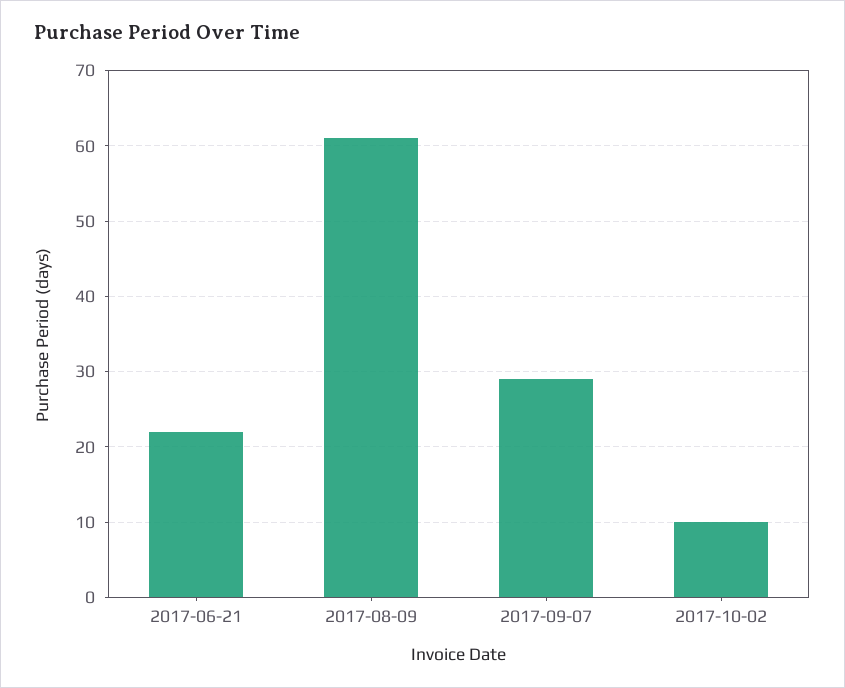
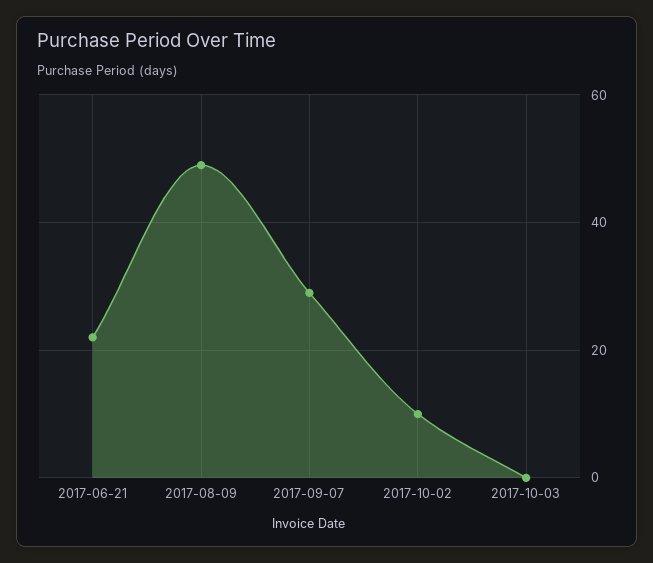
2017-08-09: 61 -> 50
2017-10-03: none -> 0

